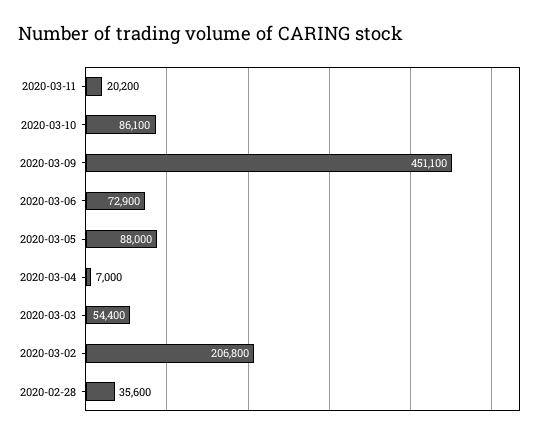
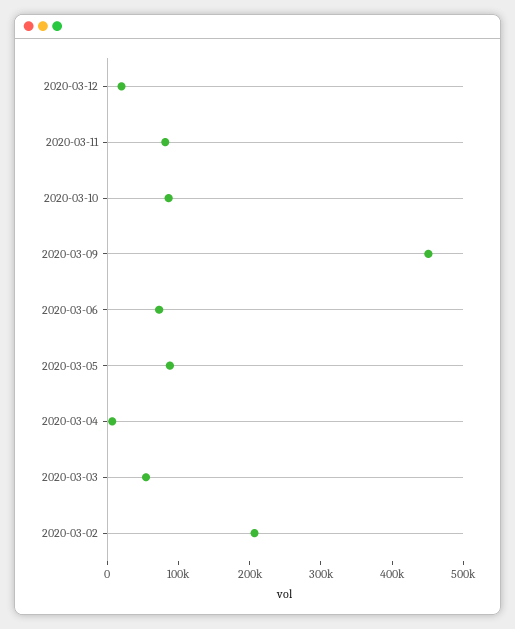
2020-03-11: 20200 -> 80000
2020-02-28: 35600 -> none
2020-03-12: none -> 20000

